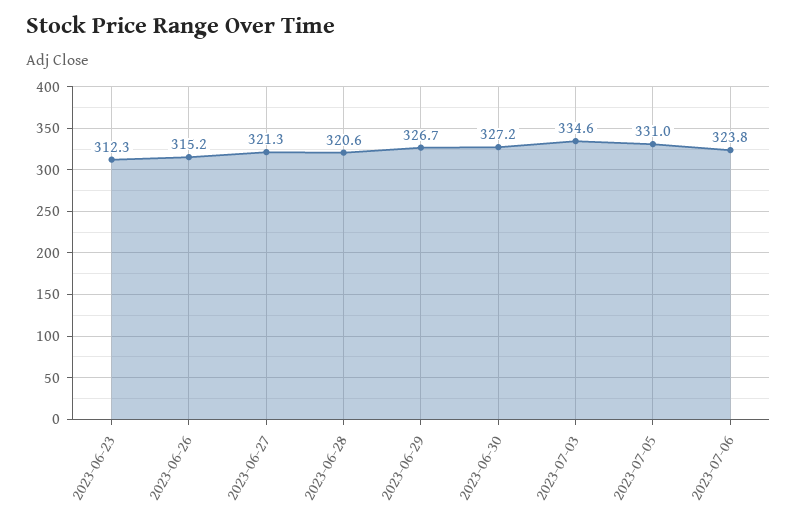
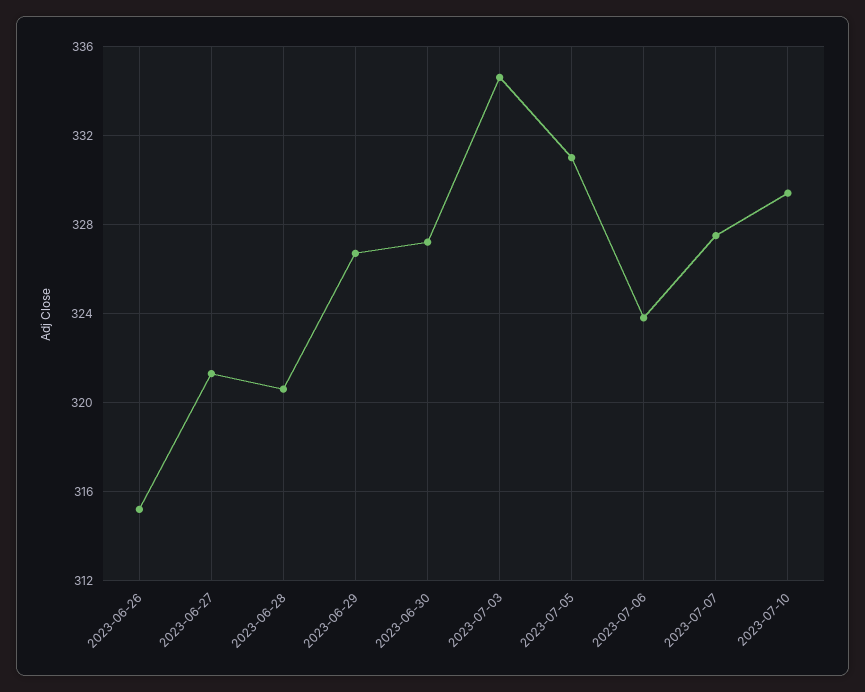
2023-06-23: 312.3 -> none
2023-07-07: none -> 327.5
2023-07-10: none -> 329.5

